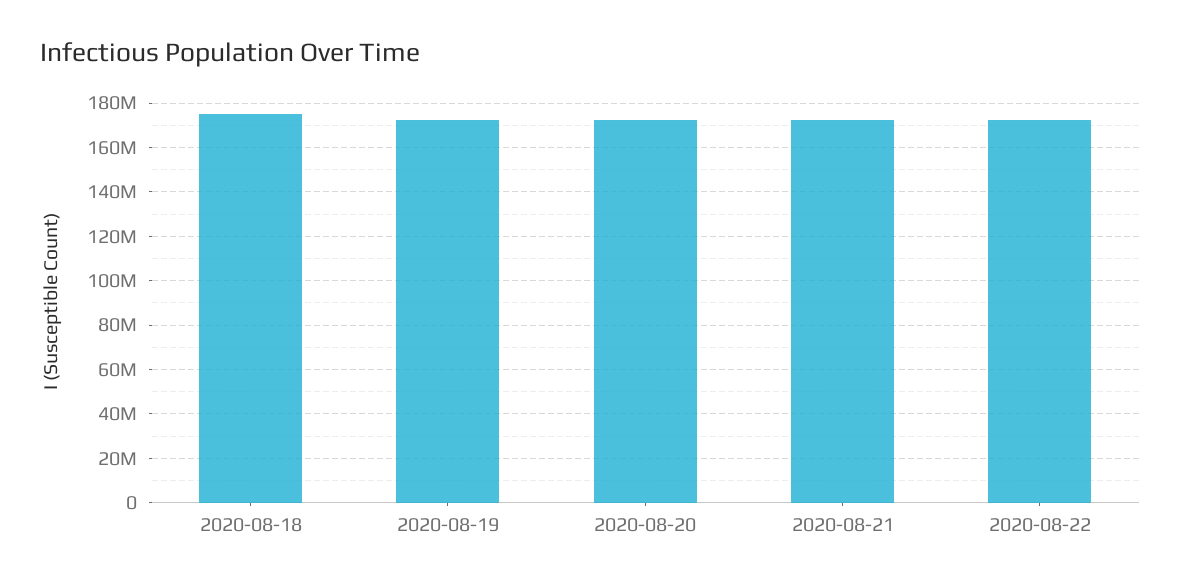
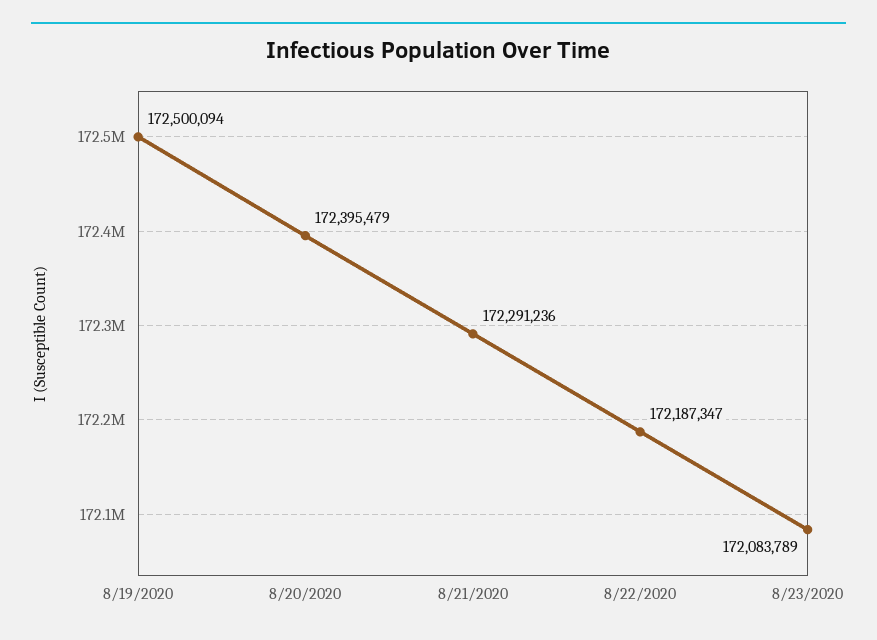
2020-08-18: 175000000 -> none
8/23/2020: none -> 172083789

